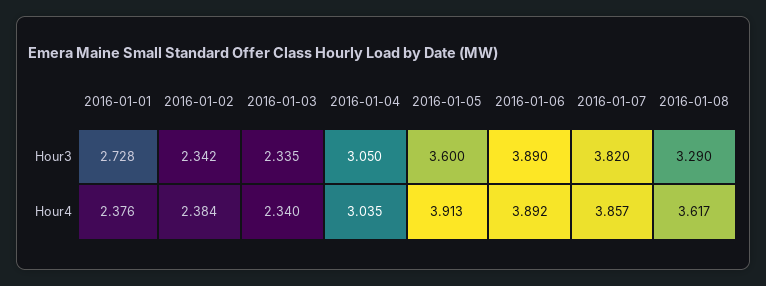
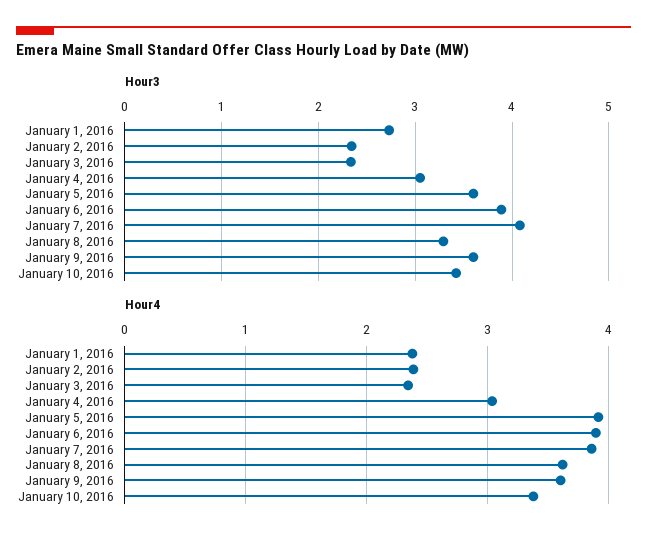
Hour3, 2016-01-07: 3.82 -> 4.1
Hour3, January 9, 2016: none -> 3.6
Hour3, January 10, 2016: none -> 3.4
Hour4, January 9, 2016: none -> 3.6
Hour4, January 10, 2016: none -> 3.4

